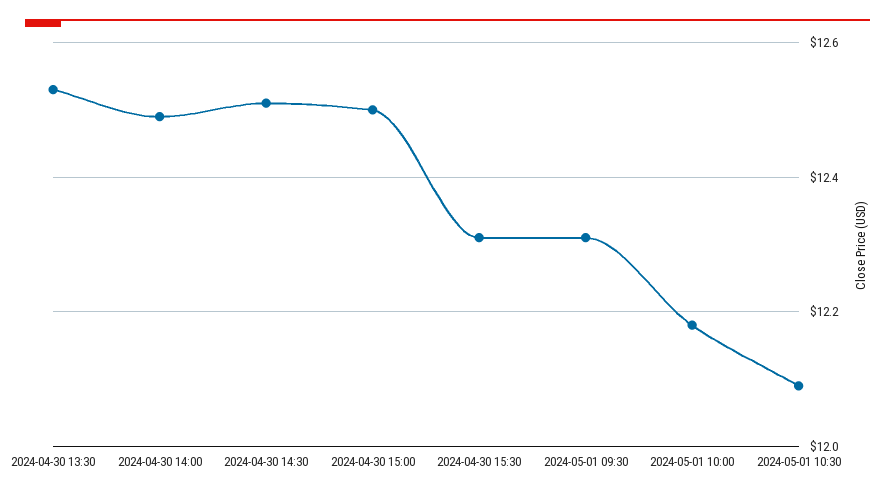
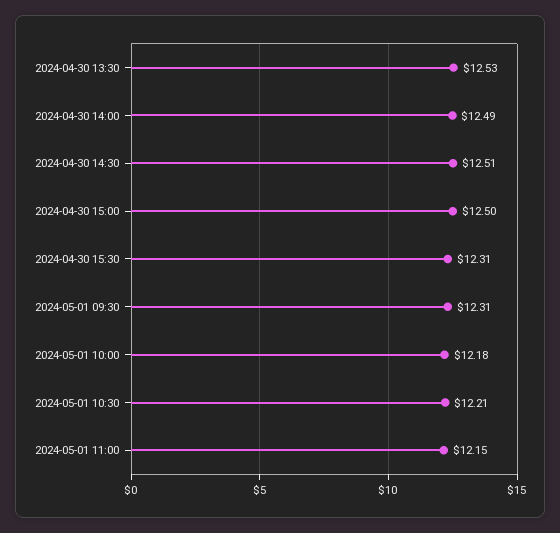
2024-05-01 10:30: 12.1 -> 12.21
2024-05-01 11:00: none -> 12.15

